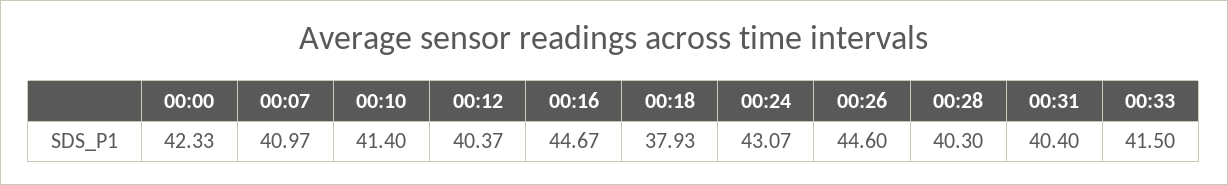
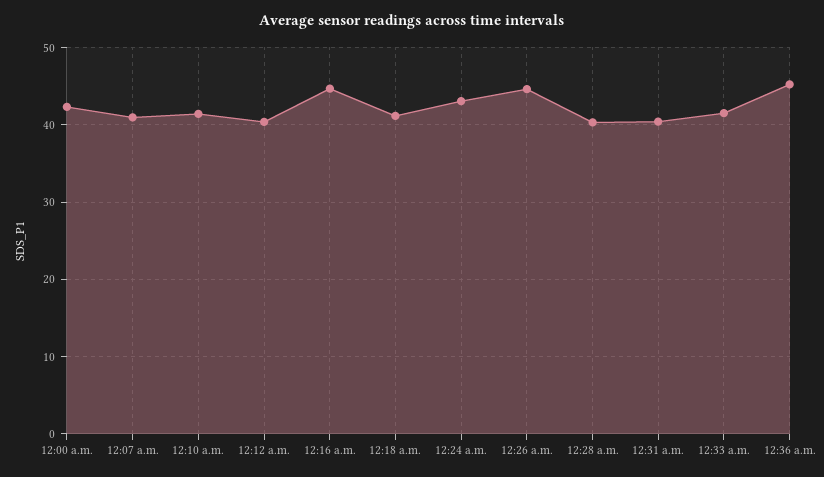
00:18: 37.93 -> 41
12:36 a.m.: none -> 45

